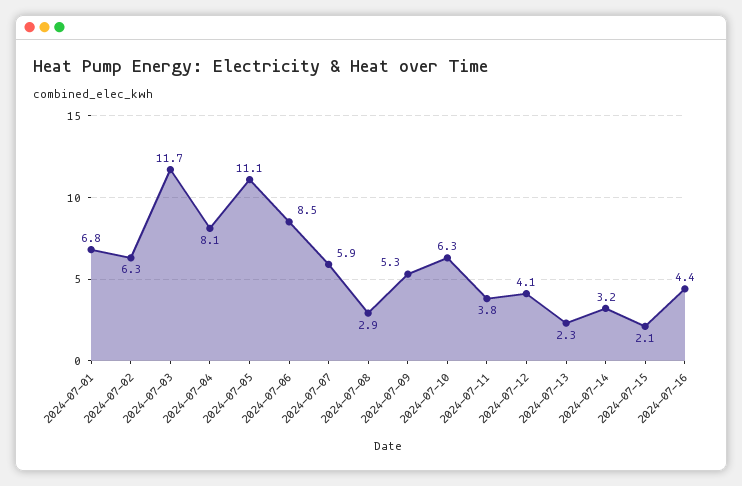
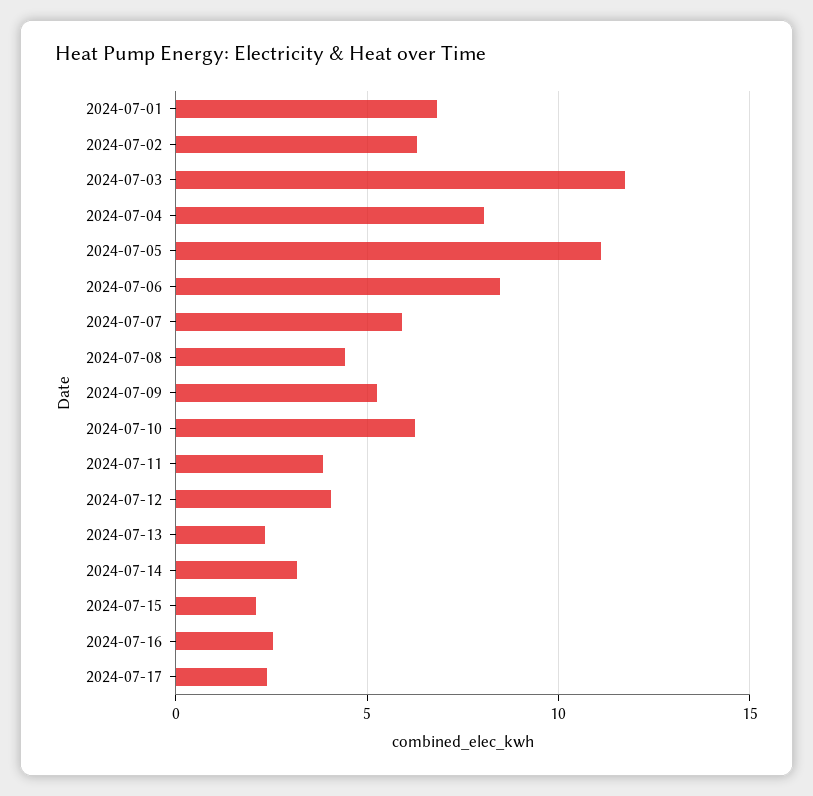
2024-07-08: 2.9 -> 4.5
2024-07-16: 4.4 -> 2.5
2024-07-17: none -> 2.5

